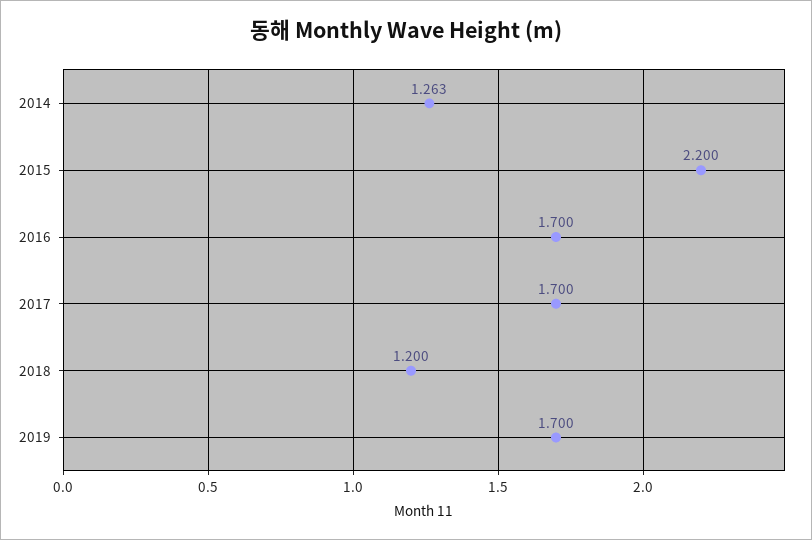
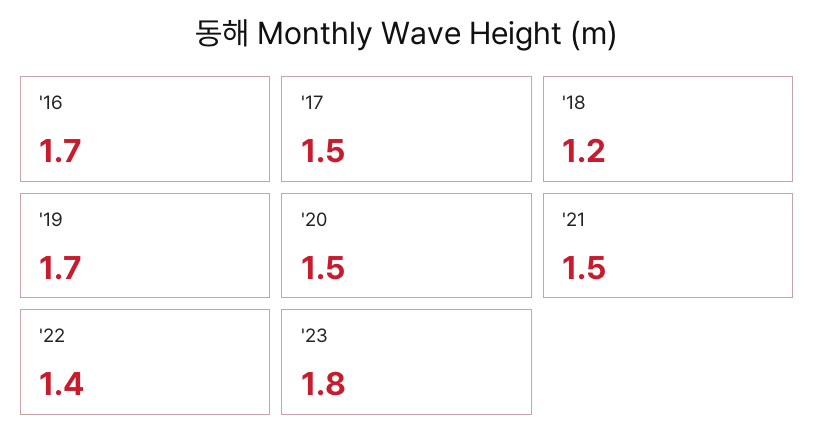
2014: 1.263 -> none
2015: 2.2 -> none
2017: 1.7 -> 1.5
'20: none -> 1.5
'21: none -> 1.5
'22: none -> 1.4
'23: none -> 1.8

